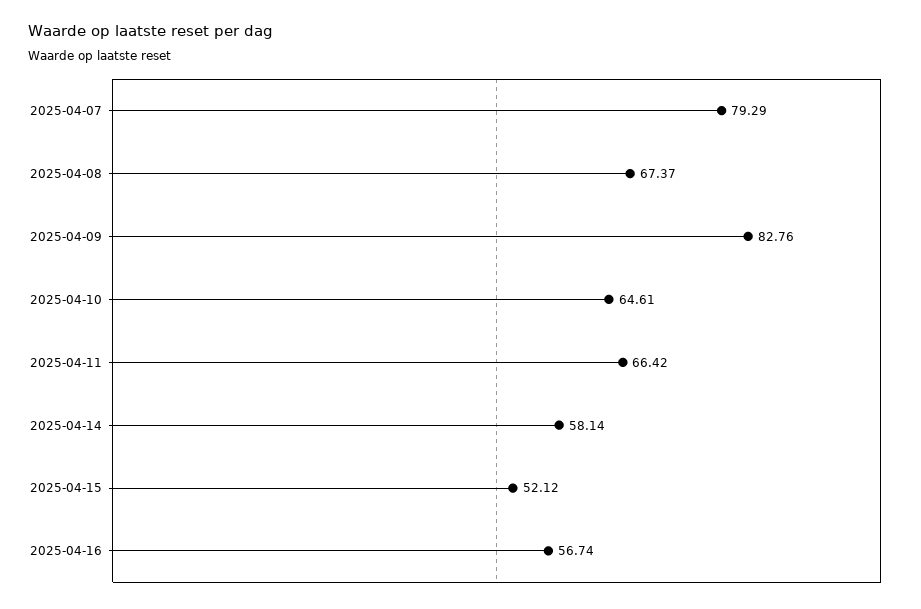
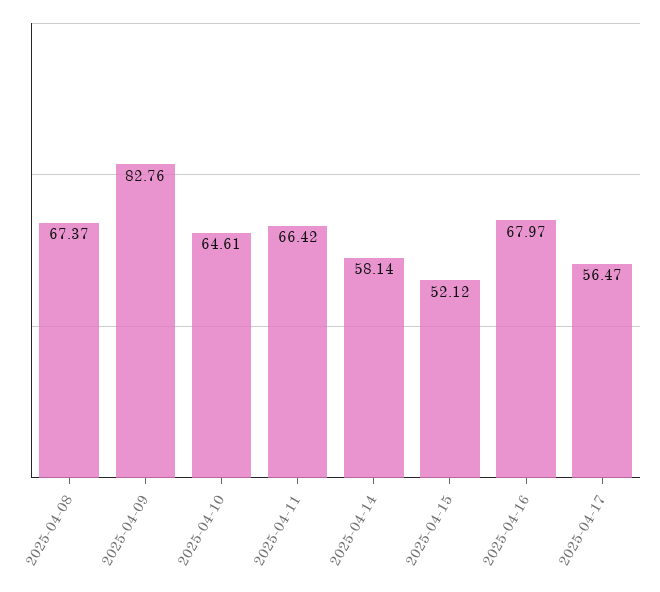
2025-04-07: 79.29 -> none
2025-04-16: 56.74 -> 67.97
2025-04-17: none -> 56.47

